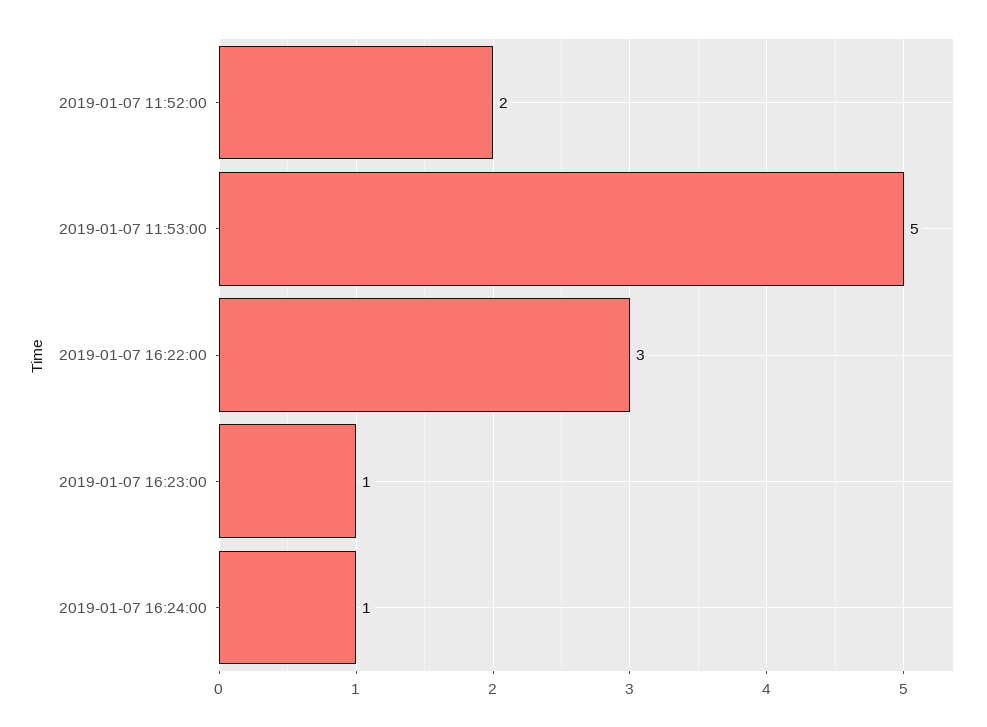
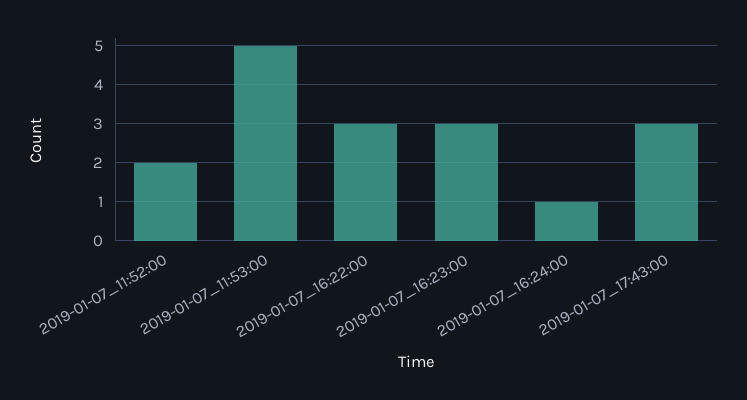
2019-01-07 16:23:00: 1 -> 3
2019-01-07_17:43:00: none -> 3

